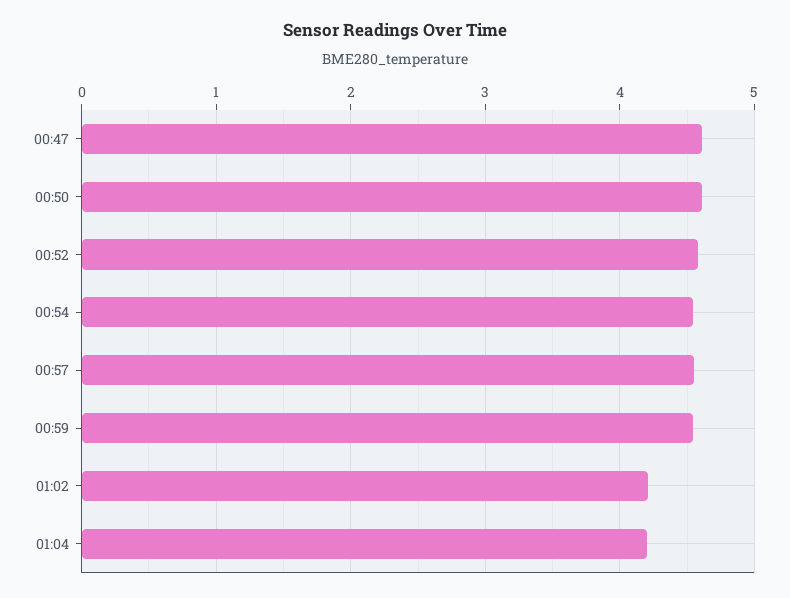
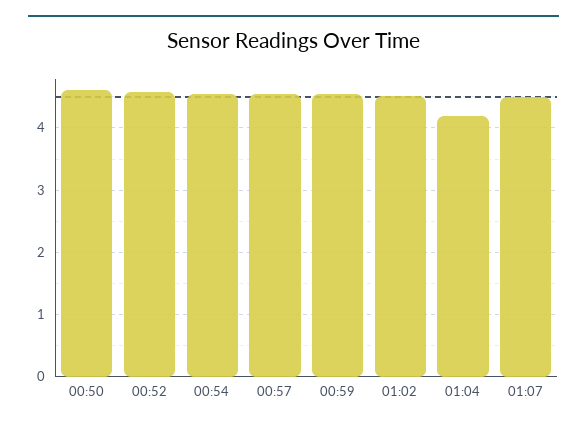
00:47: 4.6 -> none
01:02: 4.2 -> 4.5
01:07: none -> 4.5

